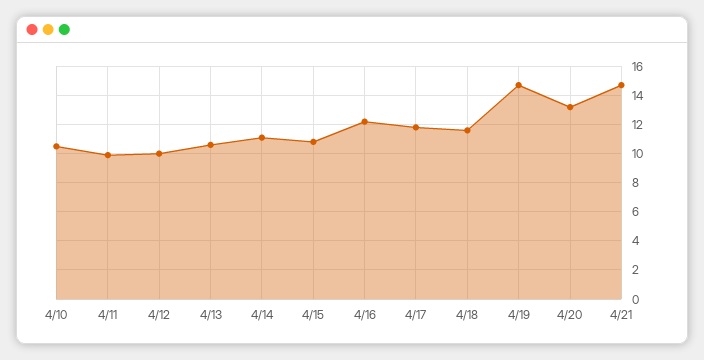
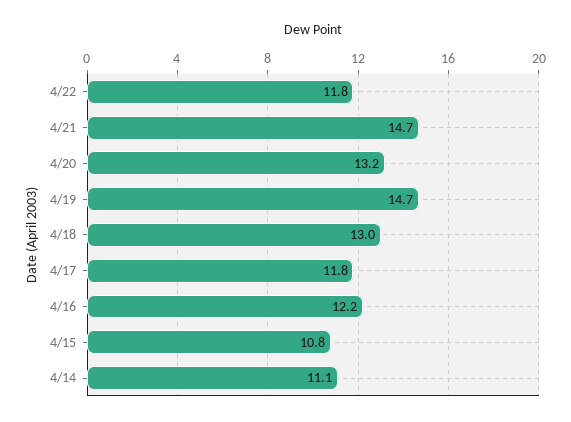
4/10: 10.5 -> none
4/11: 10 -> none
4/12: 10 -> none
4/13: 10.5 -> none
4/18: 11.5 -> 13
4/22: none -> 11.8

